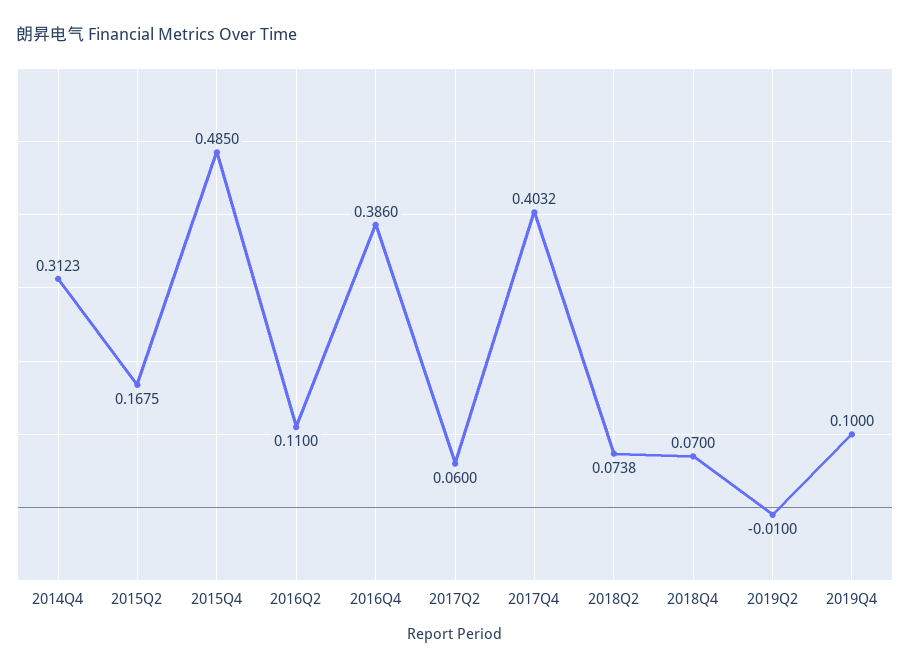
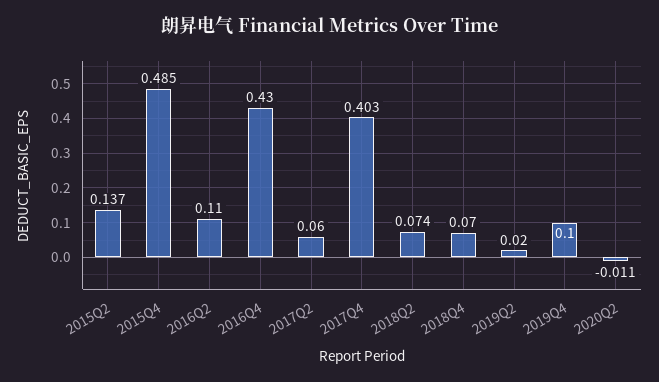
2014Q4: 0.3123 -> none
2015Q2: 0.1675 -> 0.137
2016Q4: 0.386 -> 0.43
2019Q2: -0.01 -> 0.02
2020Q2: none -> -0.011

